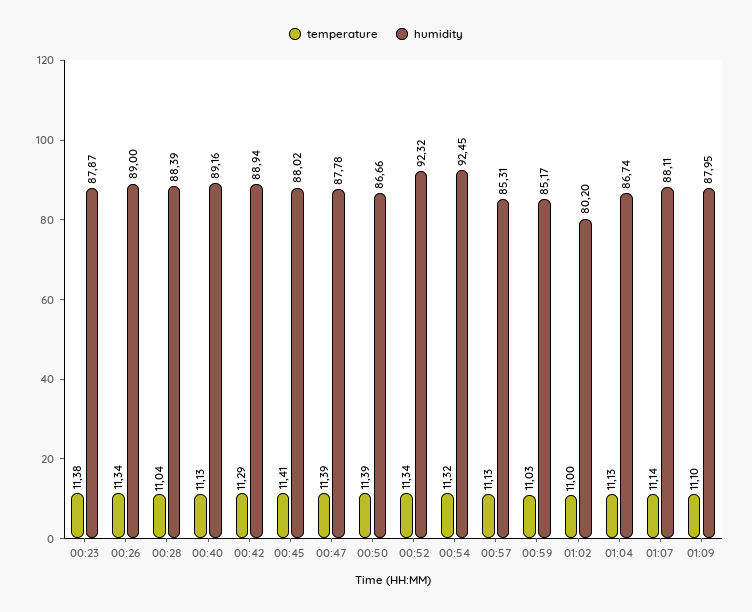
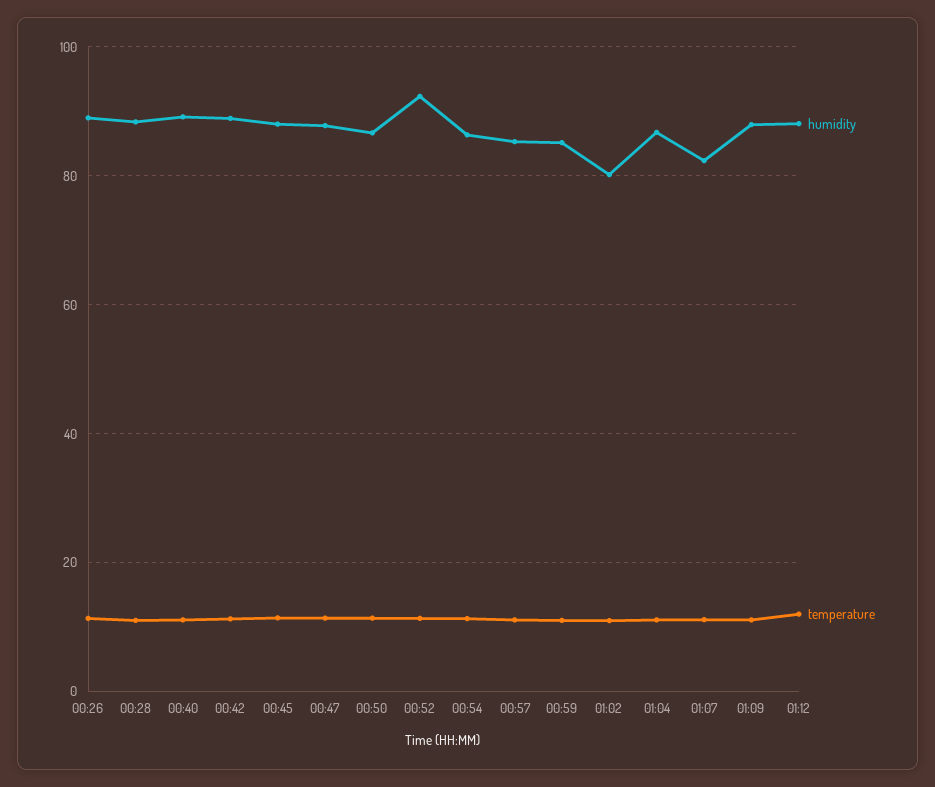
temperature, 00:23: 11.38 -> none
humidity, 00:23: 87.87 -> none
humidity, 00:54: 92.45 -> 86
humidity, 01:07: 88.11 -> 82
humidity, 01:12: none -> 88
temperature, 01:12: none -> 12

